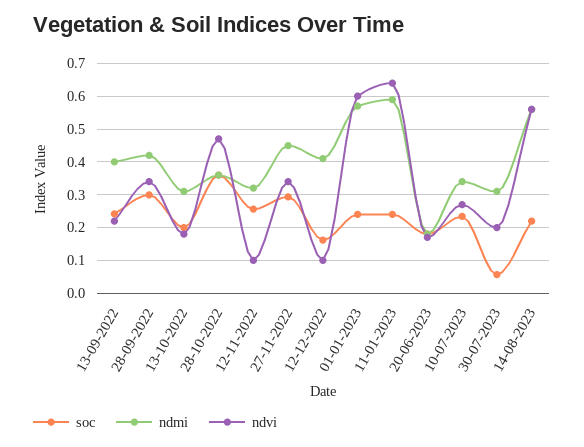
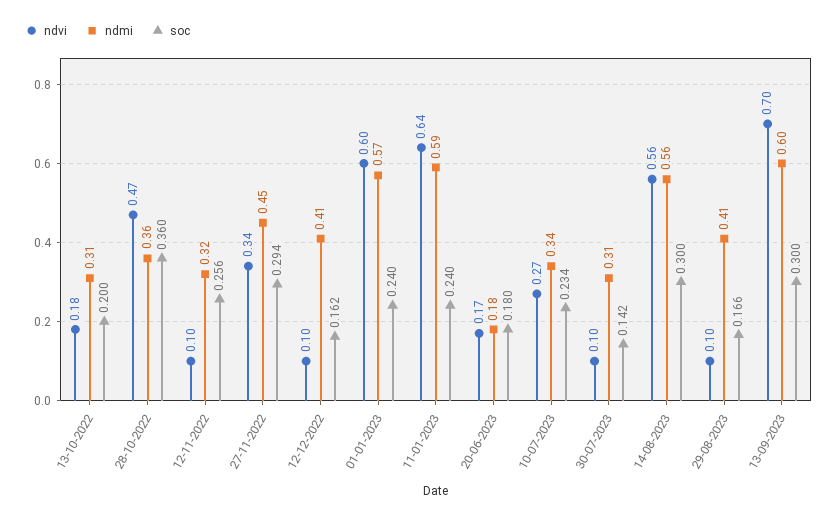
soc, 13-09-2022: 0.24 -> none
ndmi, 13-09-2022: 0.4 -> none
ndvi, 13-09-2022: 0.22 -> none
soc, 28-09-2022: 0.3 -> none
ndmi, 28-09-2022: 0.42 -> none
ndvi, 28-09-2022: 0.34 -> none
soc, 30-07-2023: 0.06 -> 0.142
ndvi, 30-07-2023: 0.2 -> 0.1
soc, 14-08-2023: 0.22 -> 0.3
ndvi, 29-08-2023: none -> 0.1
ndmi, 29-08-2023: none -> 0.41
soc, 29-08-2023: none -> 0.166
ndvi, 13-09-2023: none -> 0.7
ndmi, 13-09-2023: none -> 0.6
soc, 13-09-2023: none -> 0.3

